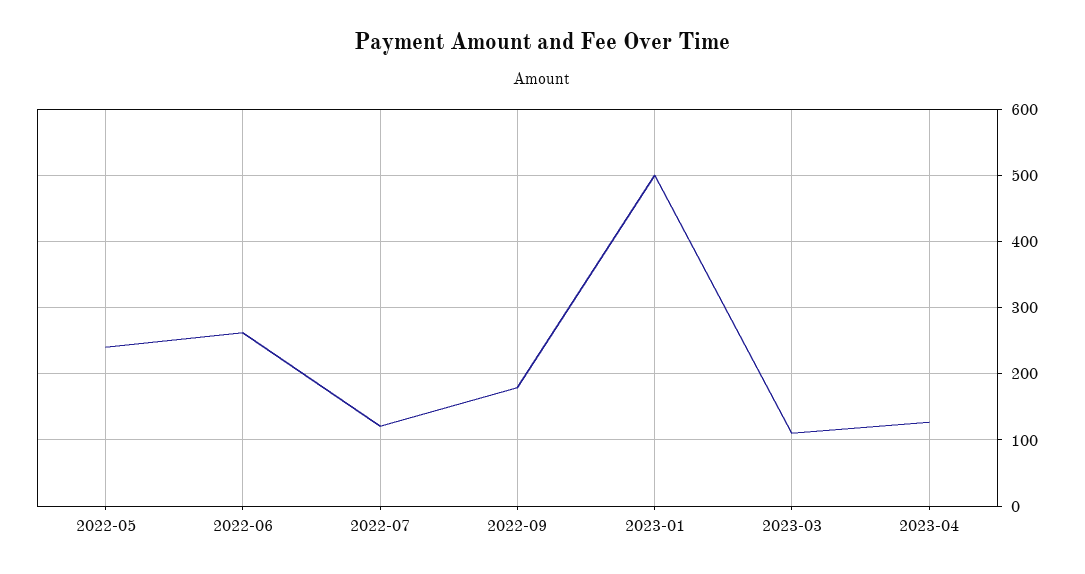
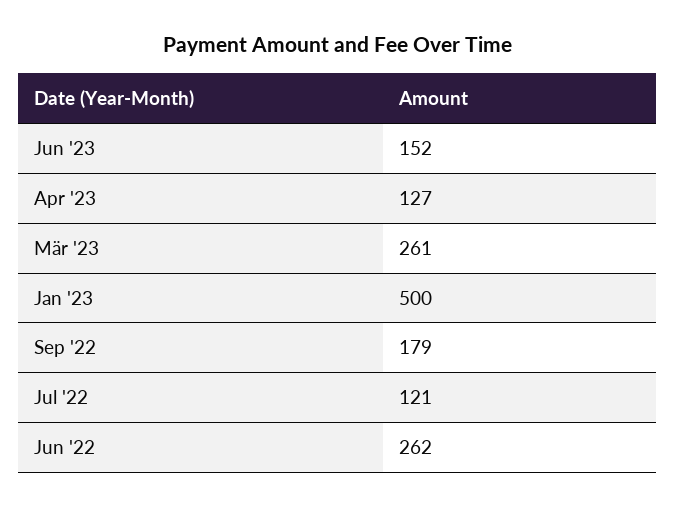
2022-05: 240 -> none
2023-03: 110 -> 261
Jun '23: none -> 152

